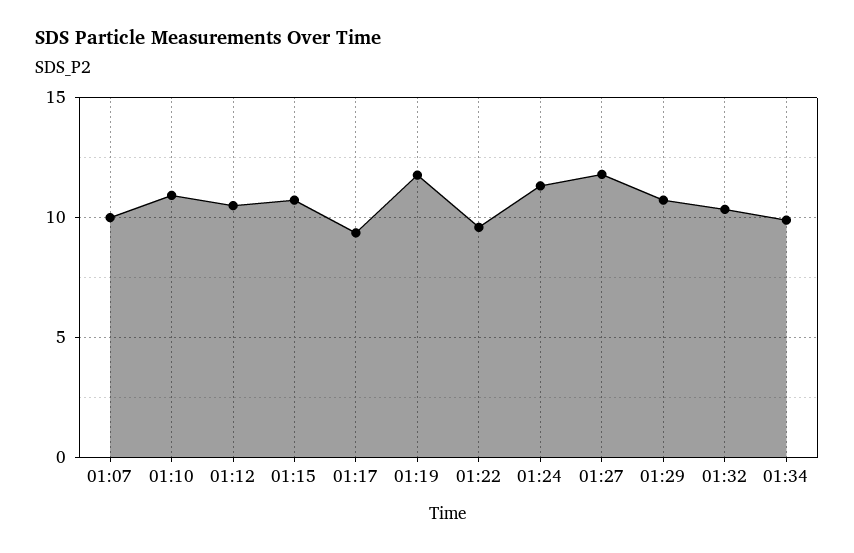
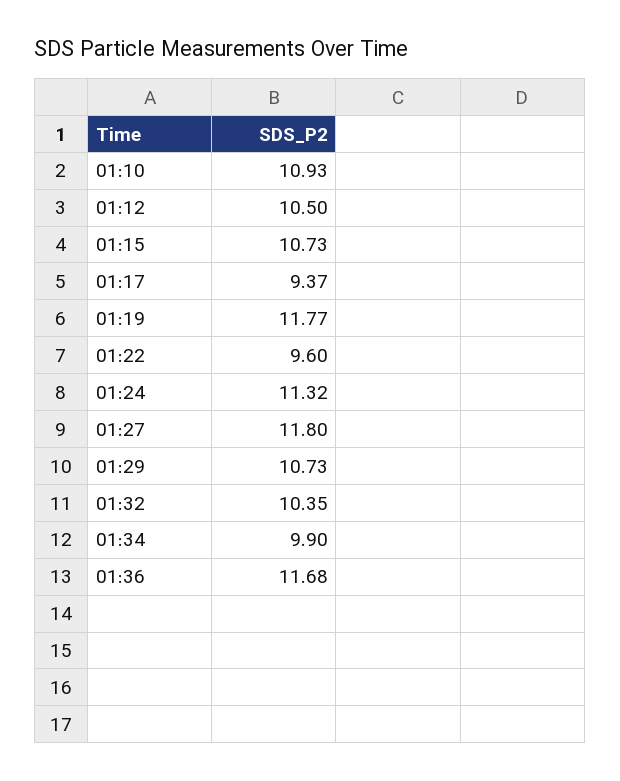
01:07: 10 -> none
01:36: none -> 11.68

